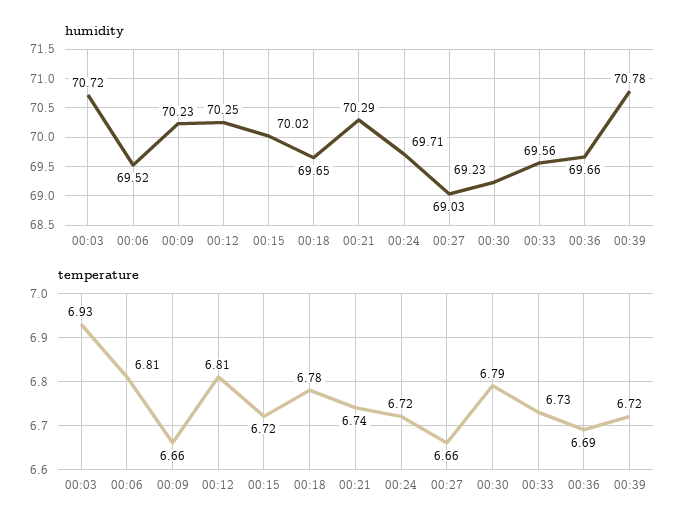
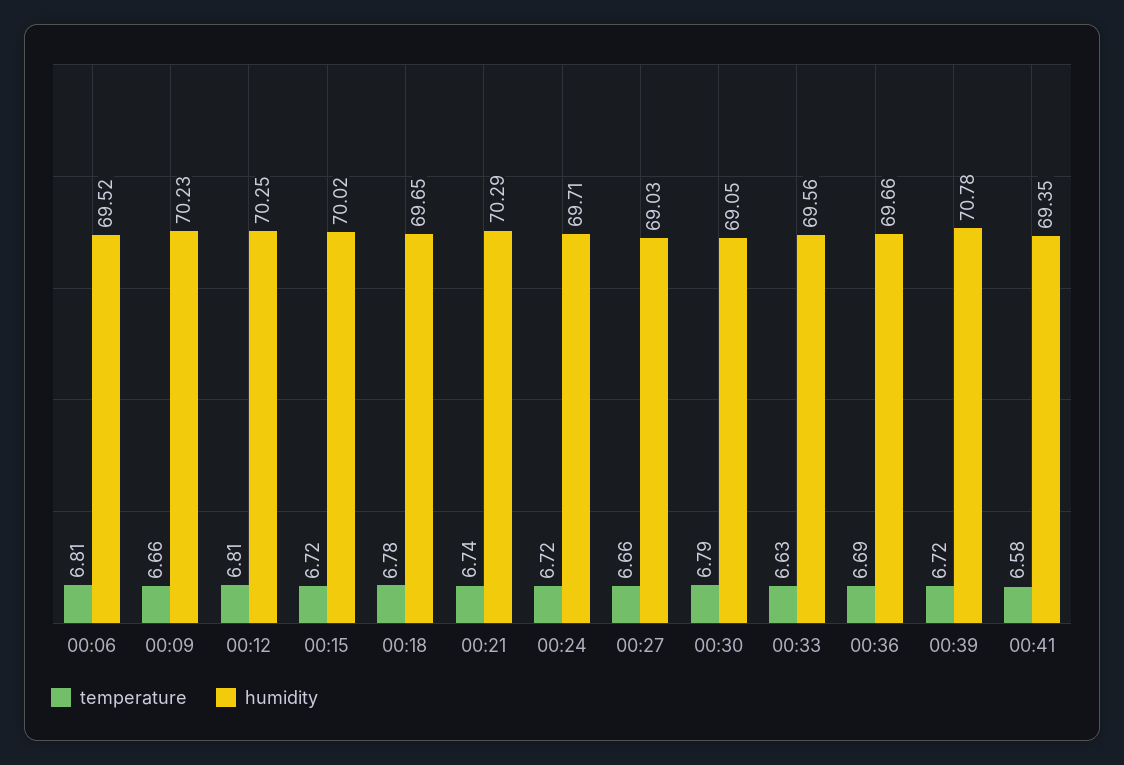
humidity, 00:03: 70.72 -> none
humidity, 00:30: 69.23 -> 69.05
temperature, 00:03: 6.93 -> none
temperature, 00:33: 6.73 -> 6.63
temperature, 00:41: none -> 6.58
humidity, 00:41: none -> 69.35

